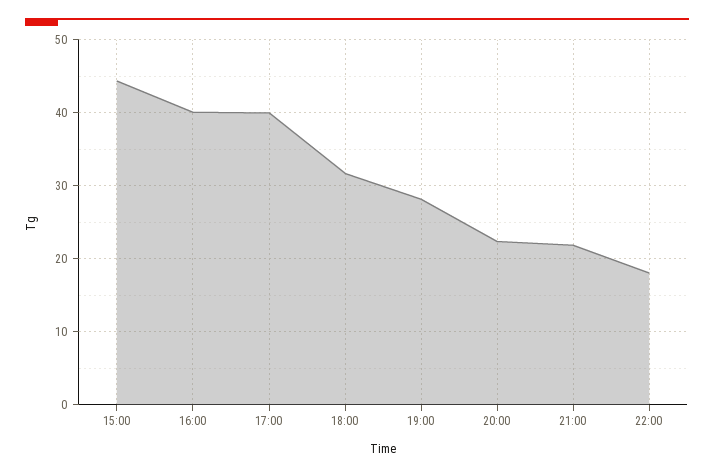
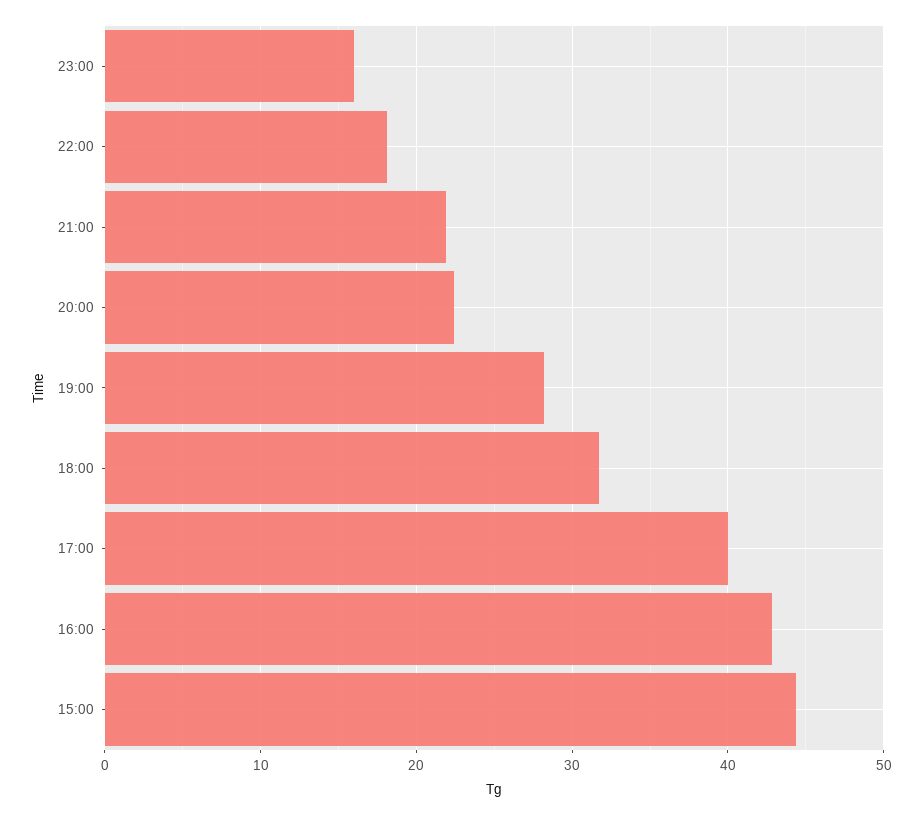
16:00: 40 -> 43
23:00: none -> 16

